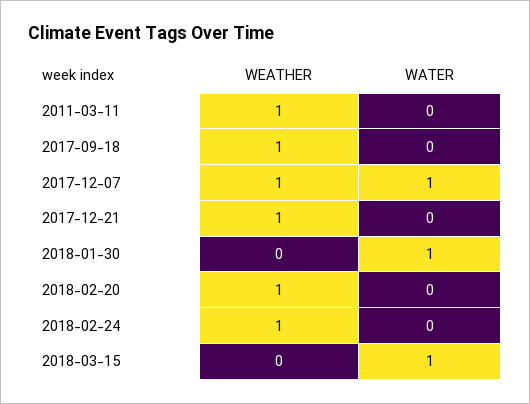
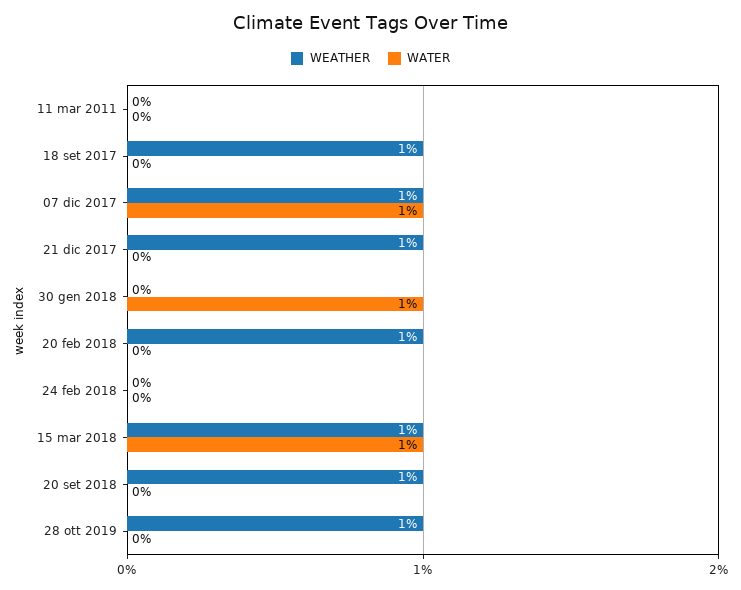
WEATHER, 2011-03-11: 1 -> 0
WEATHER, 2018-02-24: 1 -> 0
WEATHER, 2018-03-15: 0 -> 1
WEATHER, 20 set 2018: none -> 1
WATER, 20 set 2018: none -> 0
WEATHER, 28 ott 2019: none -> 1
WATER, 28 ott 2019: none -> 0

